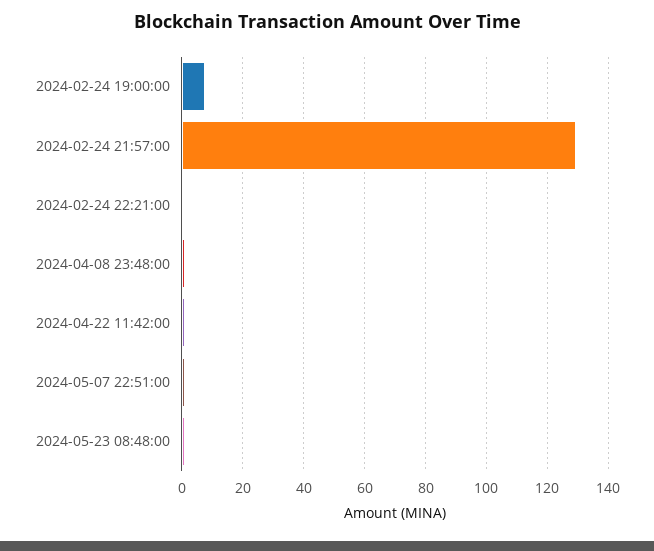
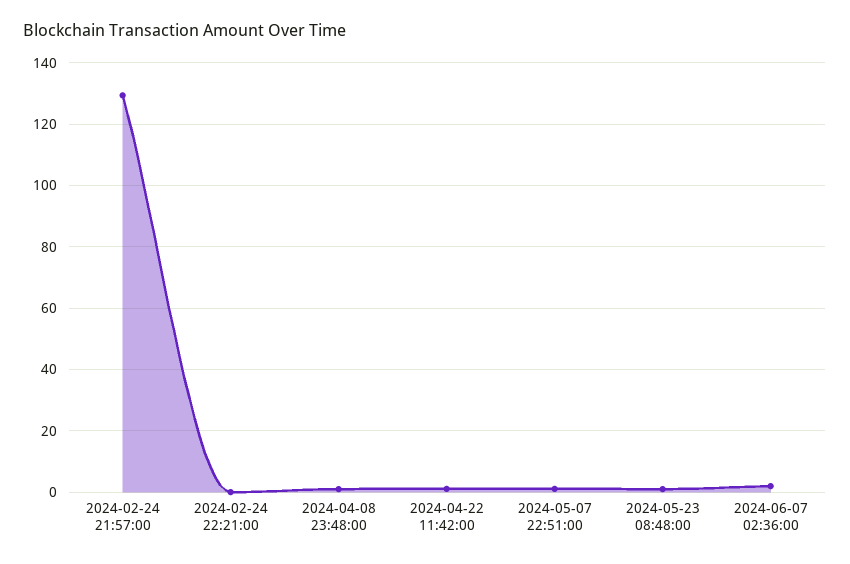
2024-02-24 19:00:00: 8 -> none
2024-06-07 02:36:00: none -> 2

